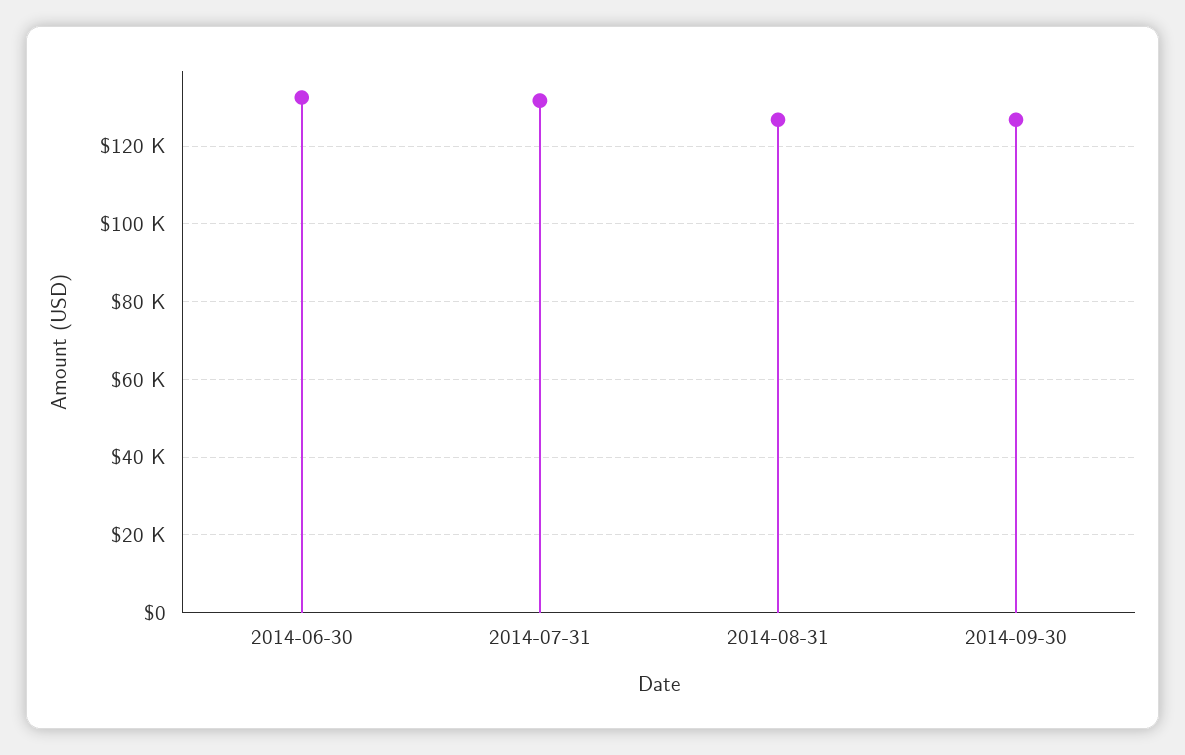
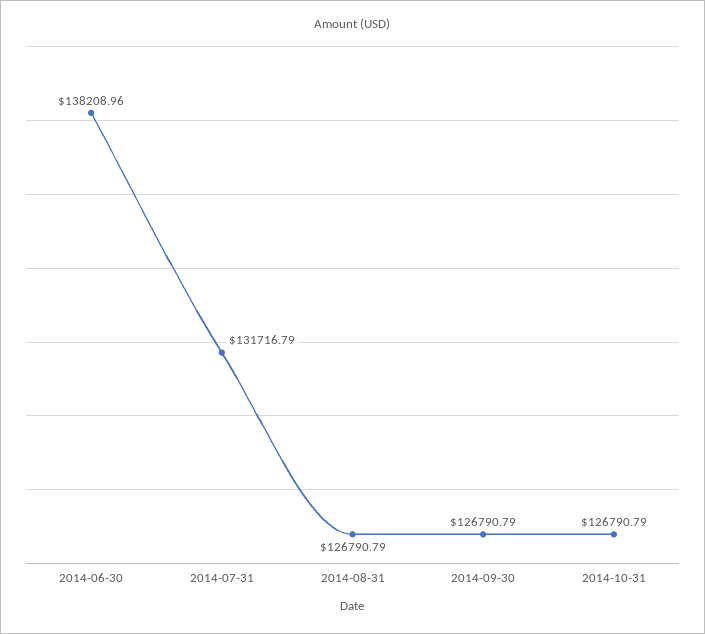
2014-06-30: 132000 -> 138208.96
2014-10-31: none -> 126790.79

